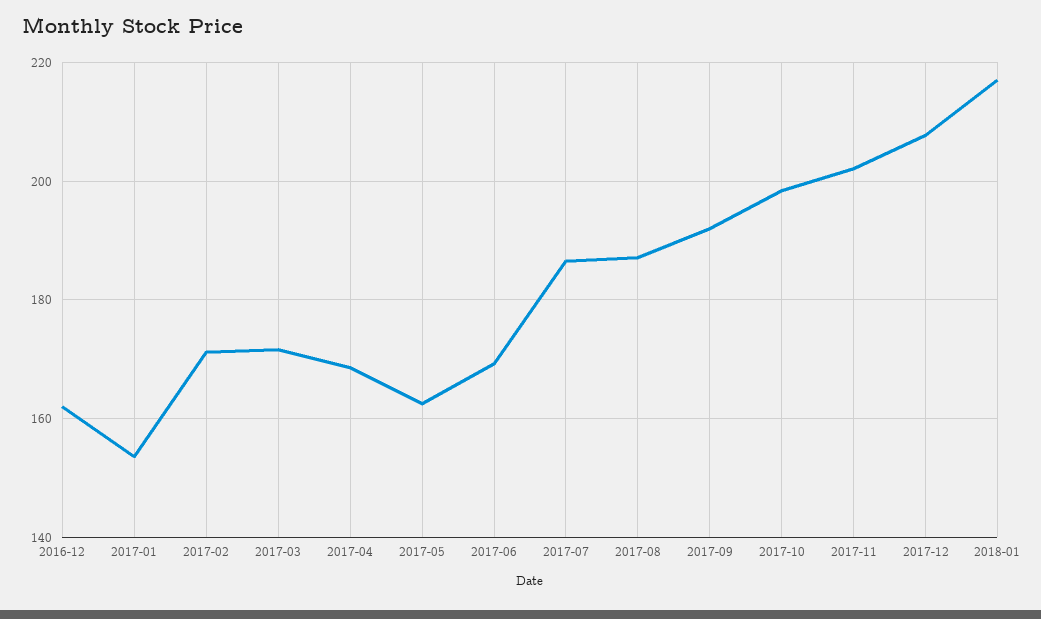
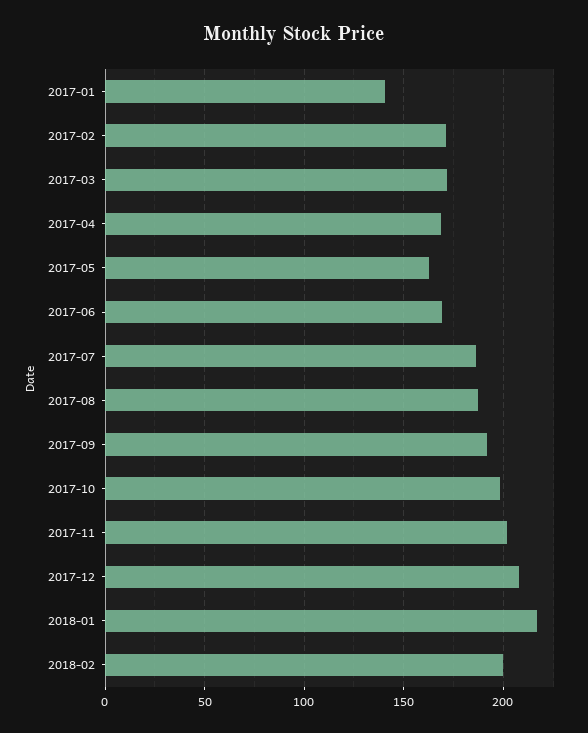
2016-12: 162 -> none
2017-01: 154 -> 140
2018-02: none -> 200

